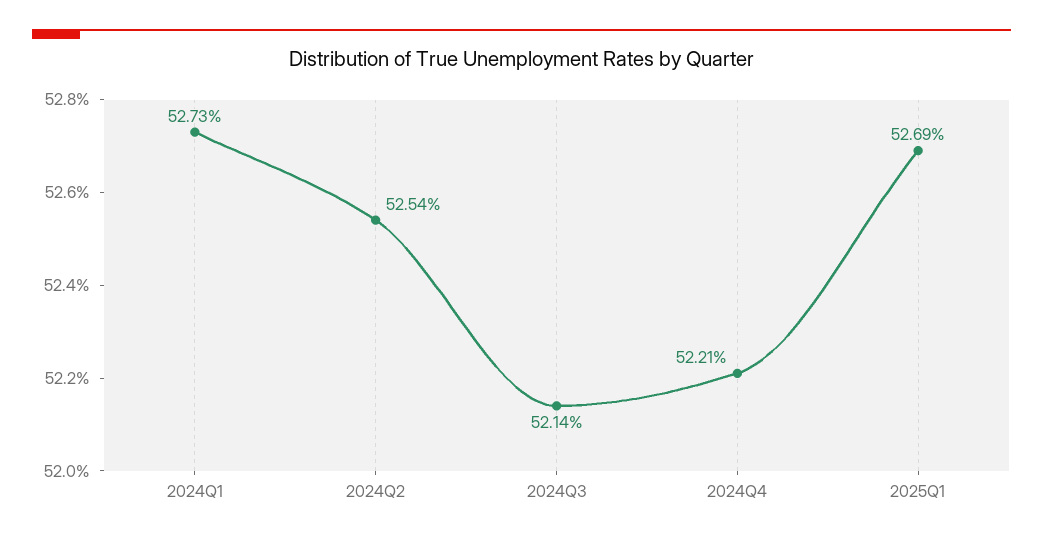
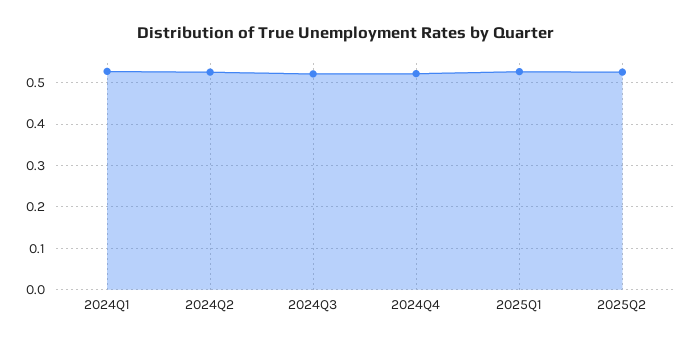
2025Q2: none -> 0.52

